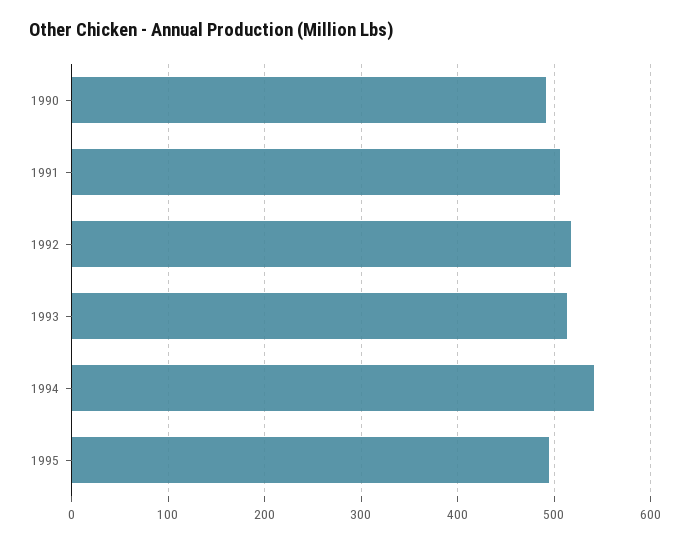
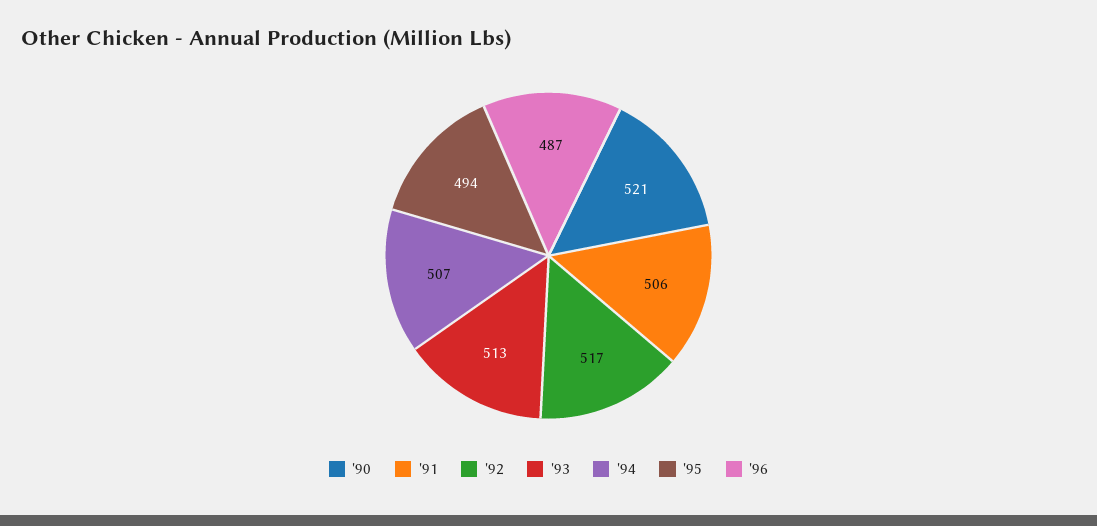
1990: 490 -> 521
1994: 540 -> 507
'96: none -> 487

